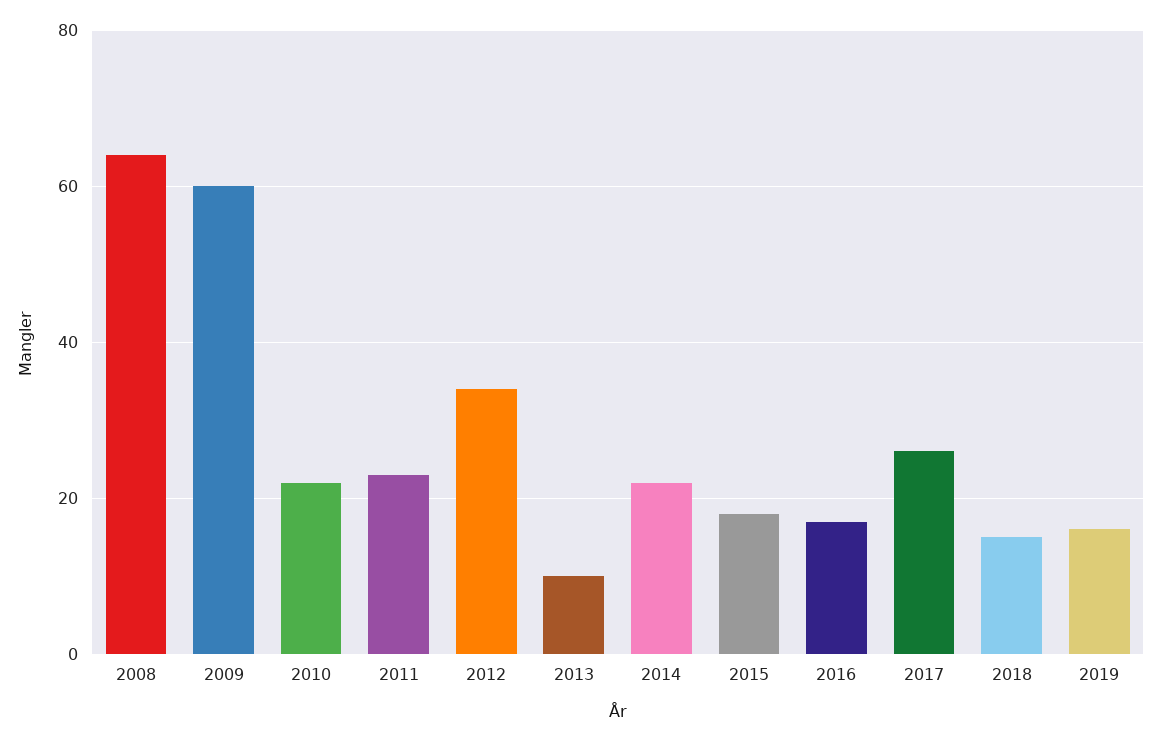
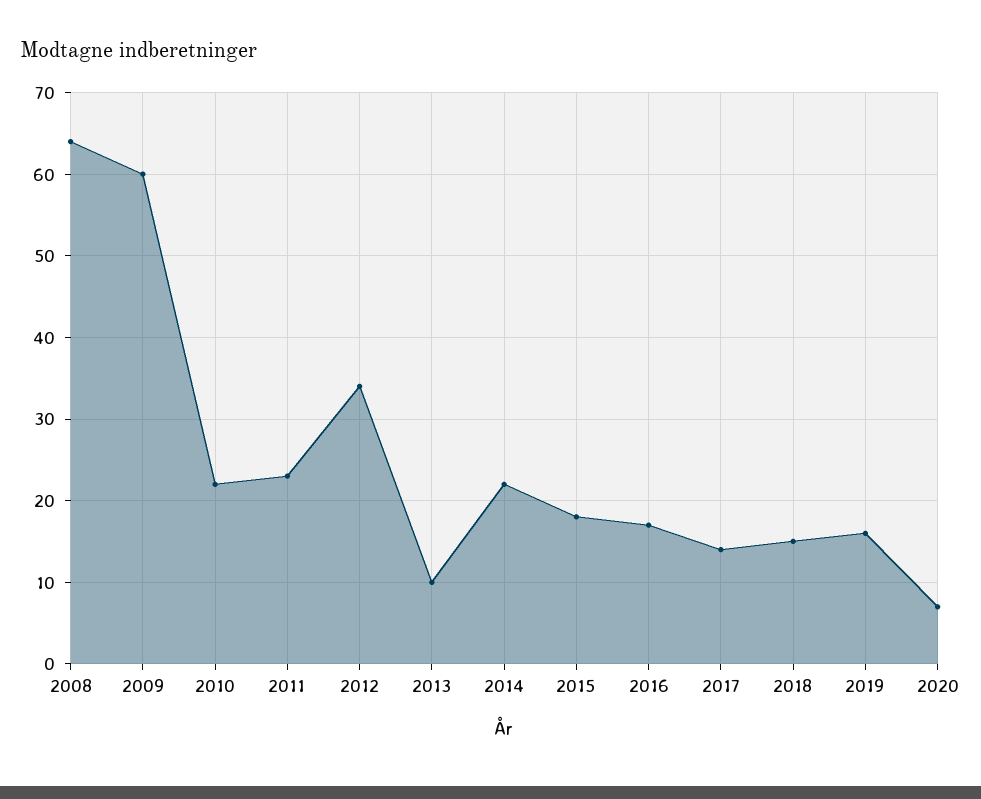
2017: 25 -> 14
2020: none -> 7

